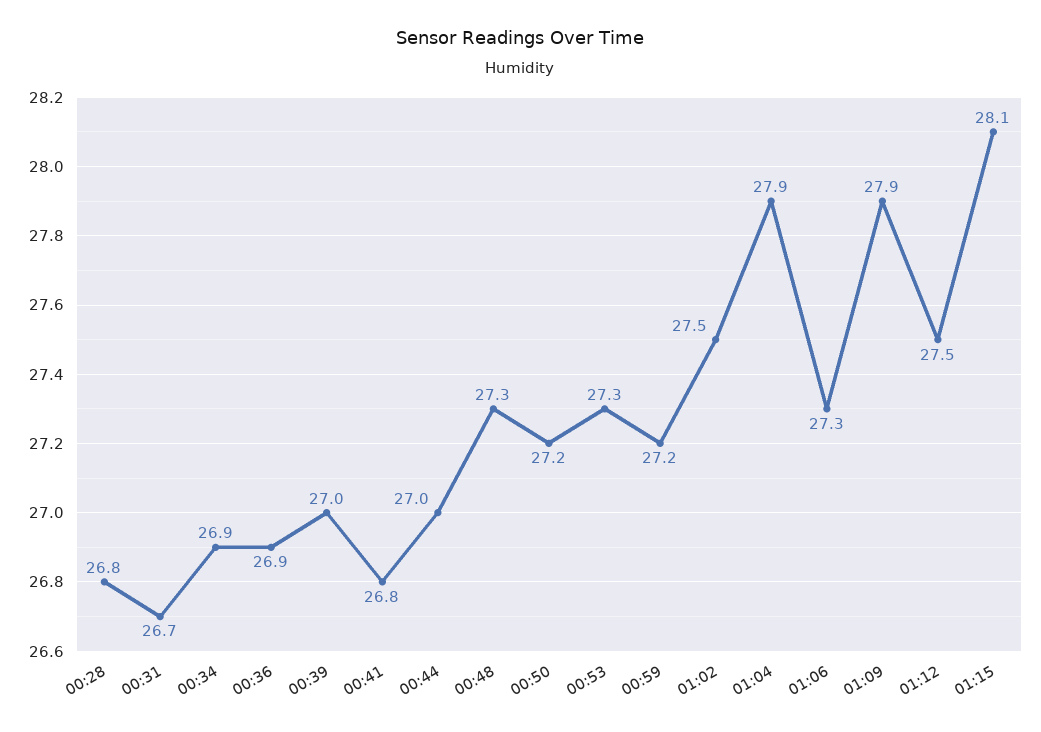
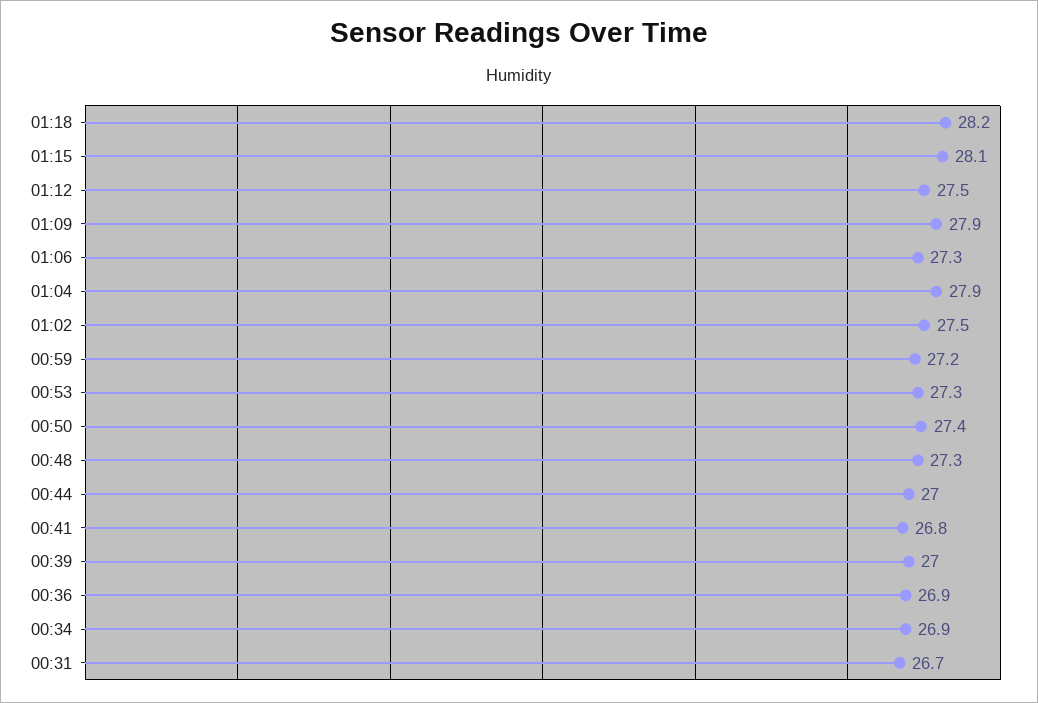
00:28: 26.8 -> none
00:50: 27.2 -> 27.4
01:18: none -> 28.2

